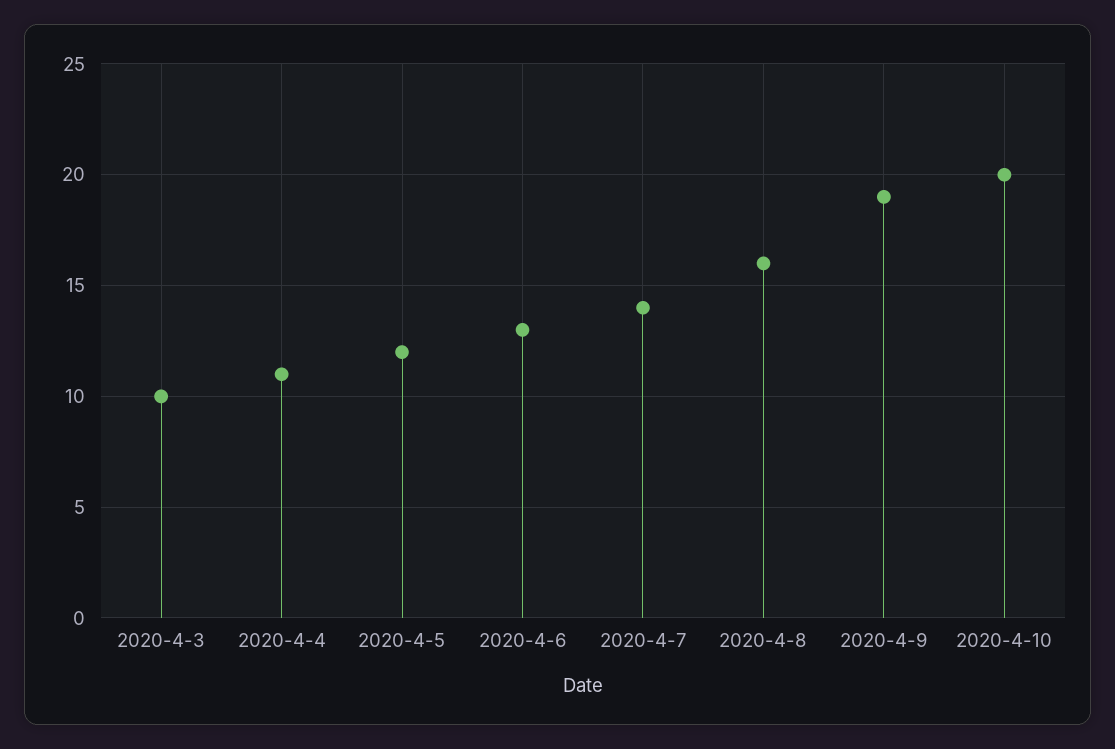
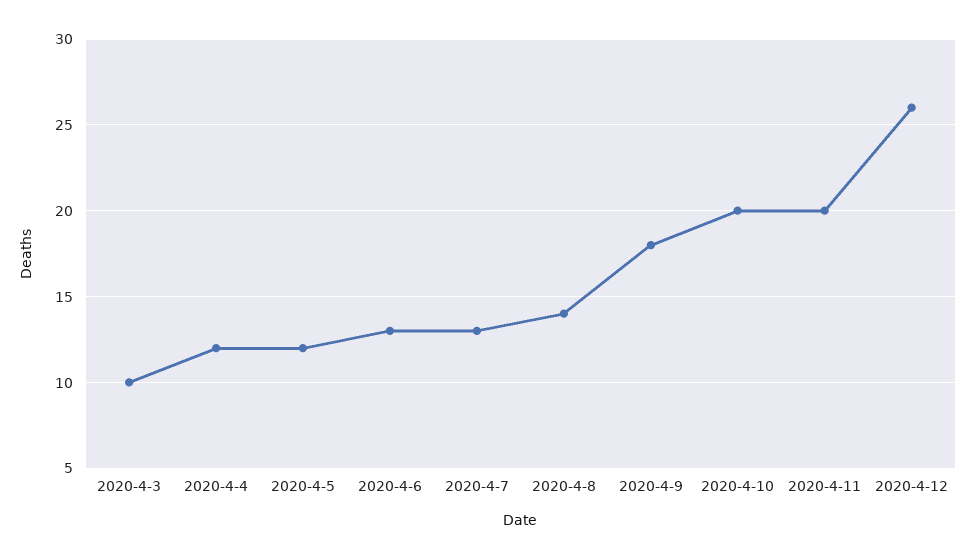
2020-4-4: 11 -> 12
2020-4-7: 14 -> 13
2020-4-8: 16 -> 14
2020-4-9: 19 -> 18
2020-4-11: none -> 20
2020-4-12: none -> 26

